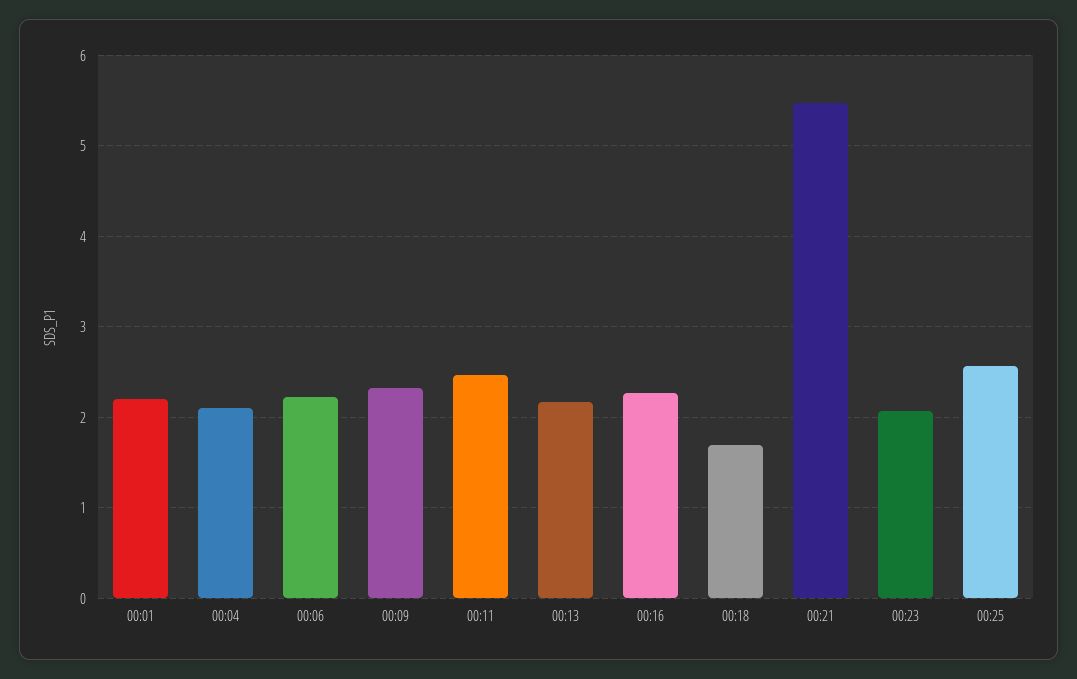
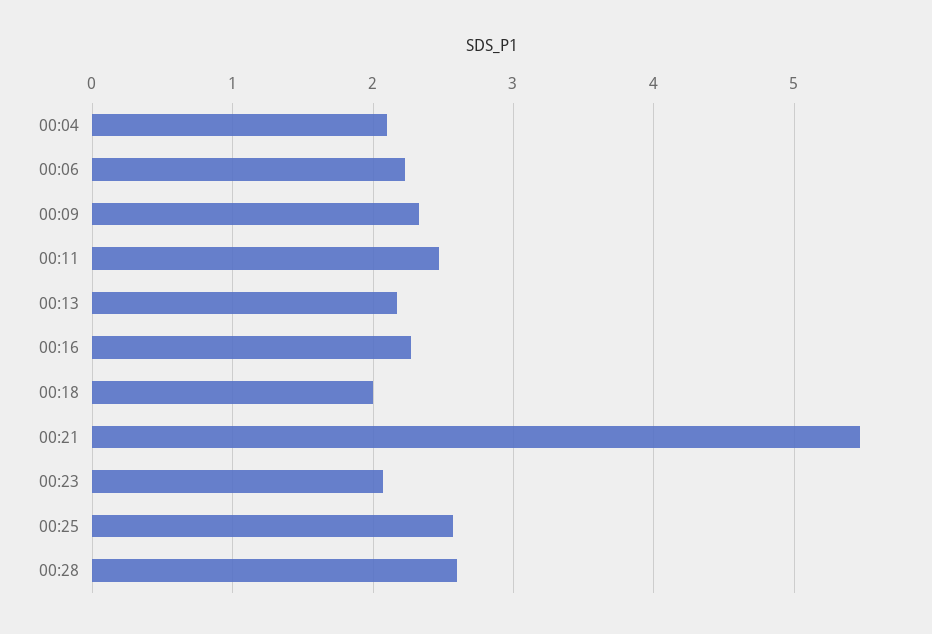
00:01: 2.2 -> none
00:18: 1.7 -> 2
00:28: none -> 2.6

